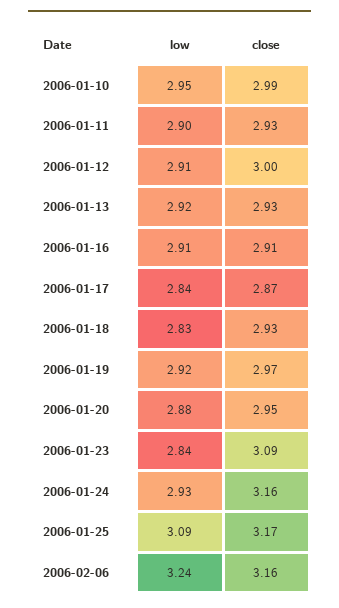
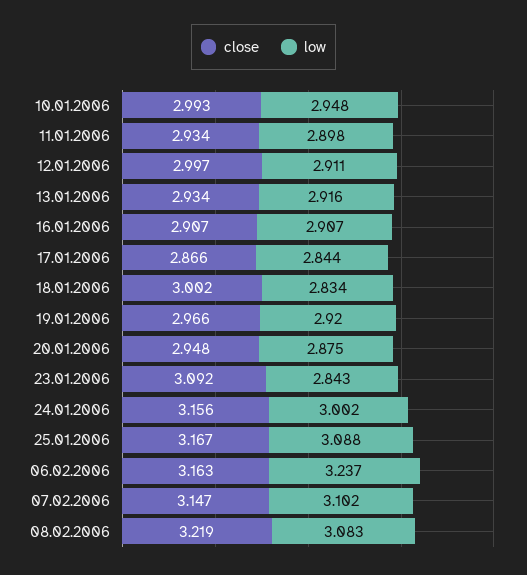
close, 2006-01-18: 2.93 -> 3.002
low, 2006-01-24: 2.93 -> 3.002
close, 07.02.2006: none -> 3.147
low, 07.02.2006: none -> 3.102
close, 08.02.2006: none -> 3.219
low, 08.02.2006: none -> 3.083

